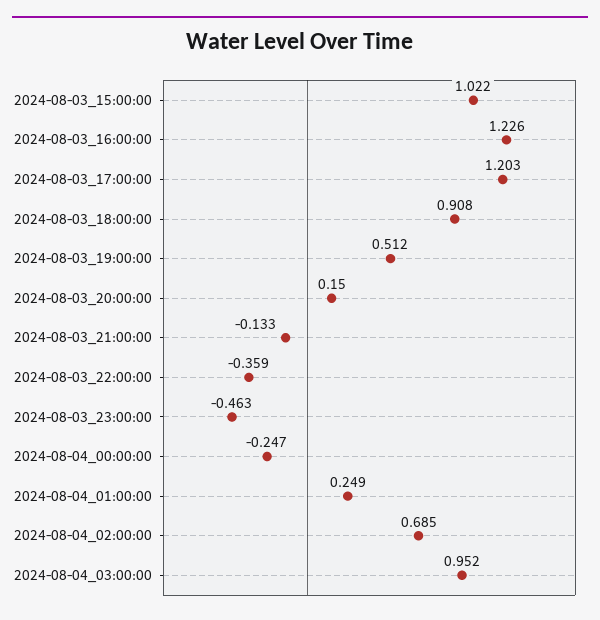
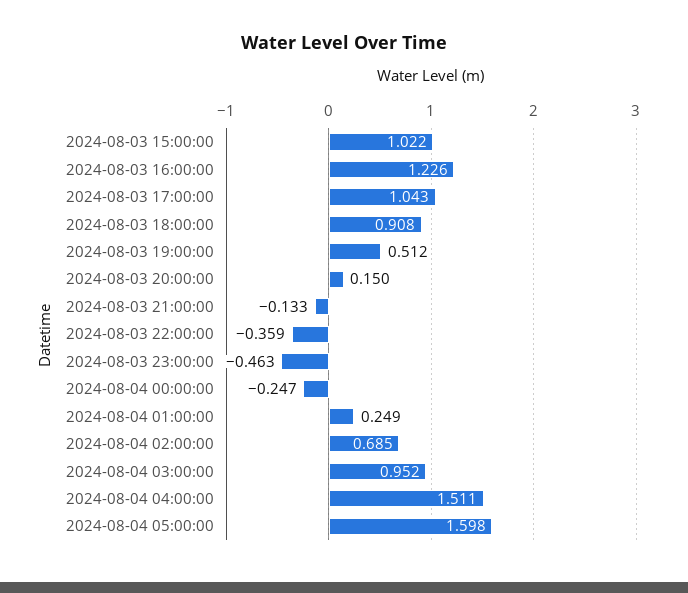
2024-08-03_17:00:00: 1.203 -> 1.043
2024-08-04 04:00:00: none -> 1.511
2024-08-04 05:00:00: none -> 1.598

